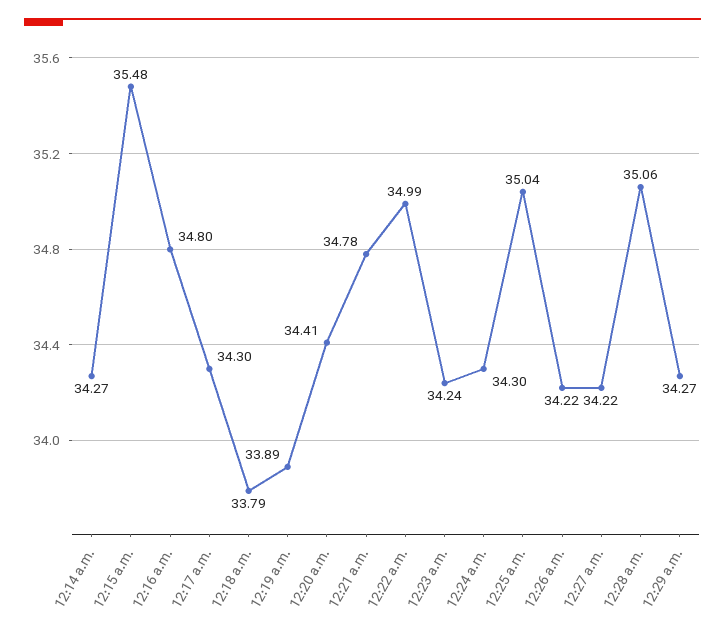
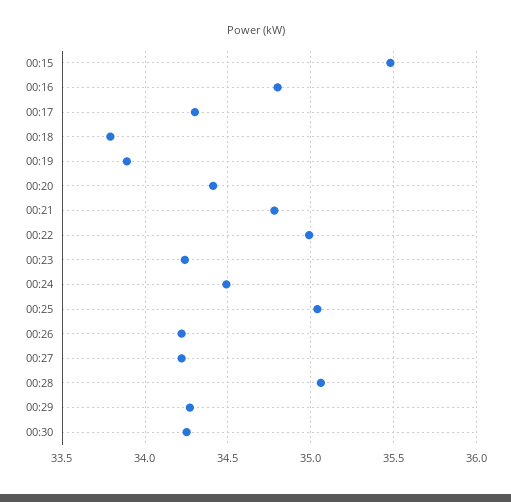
12:14 a.m.: 34.27 -> none
12:24 a.m.: 34.3 -> 34.5
00:30: none -> 34.25

